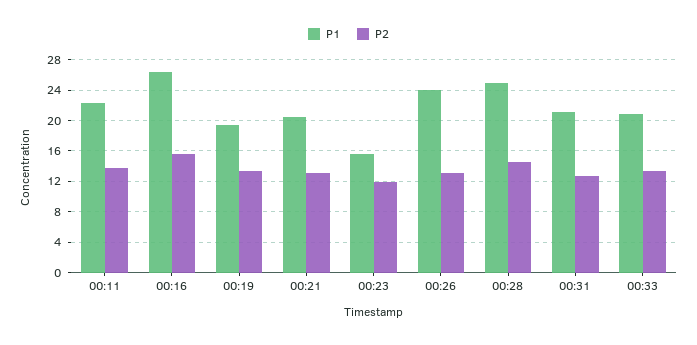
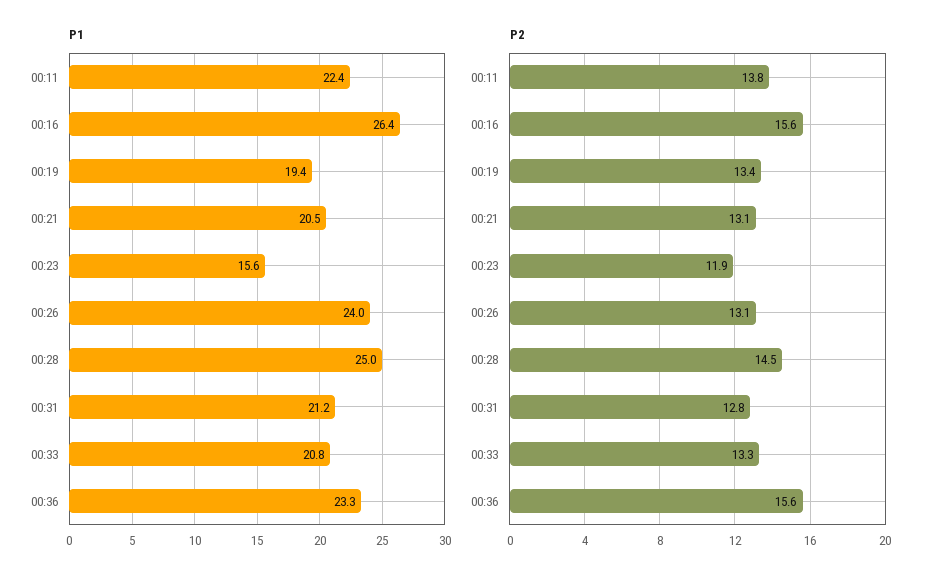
P1, 00:36: none -> 23.3
P2, 00:36: none -> 15.6

